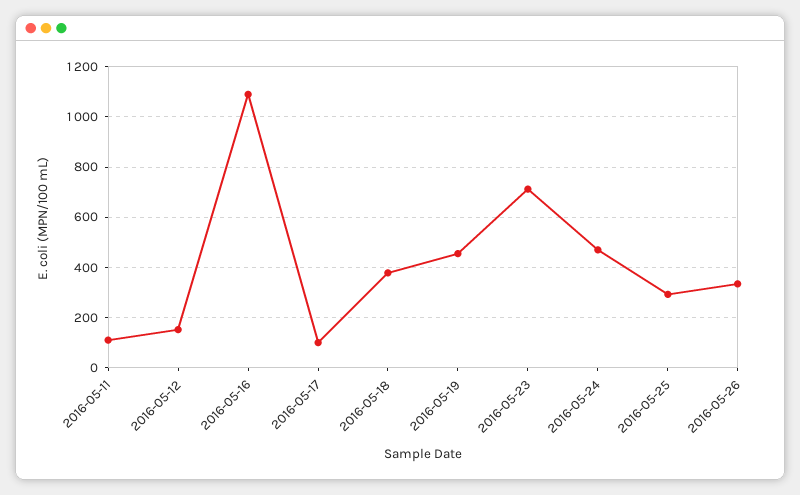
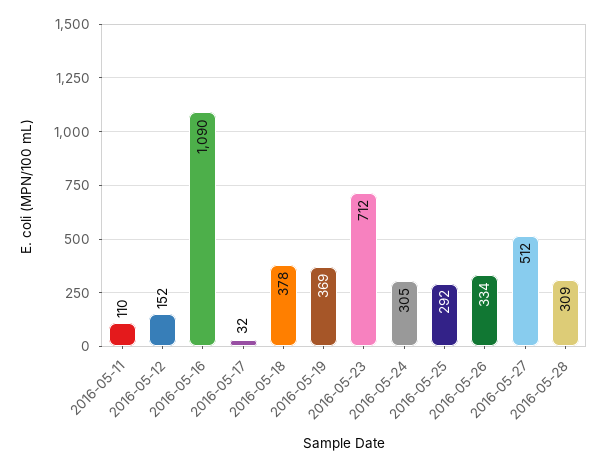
2016-05-17: 100 -> 32
2016-05-19: 450 -> 369
2016-05-24: 475 -> 305
2016-05-27: none -> 512
2016-05-28: none -> 309

